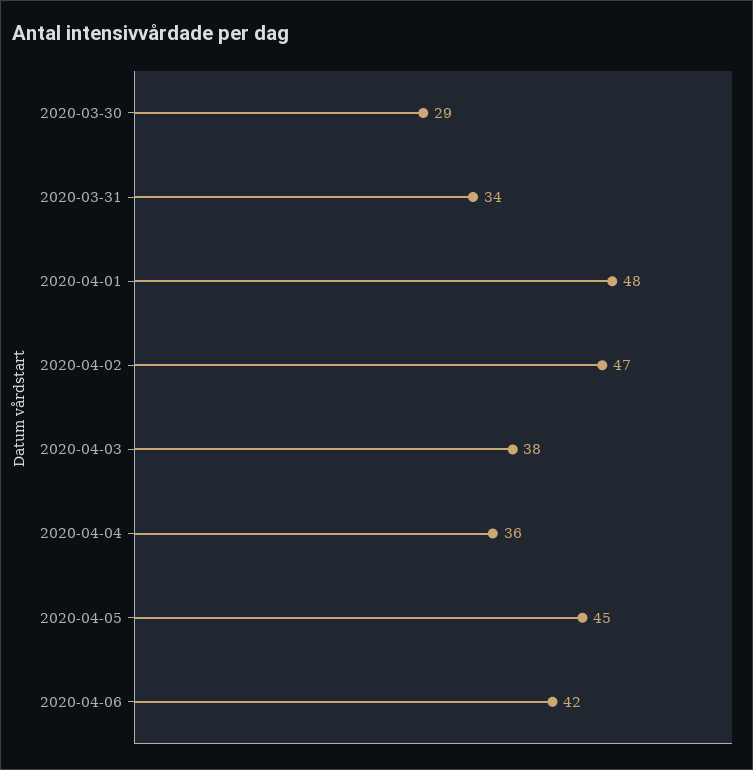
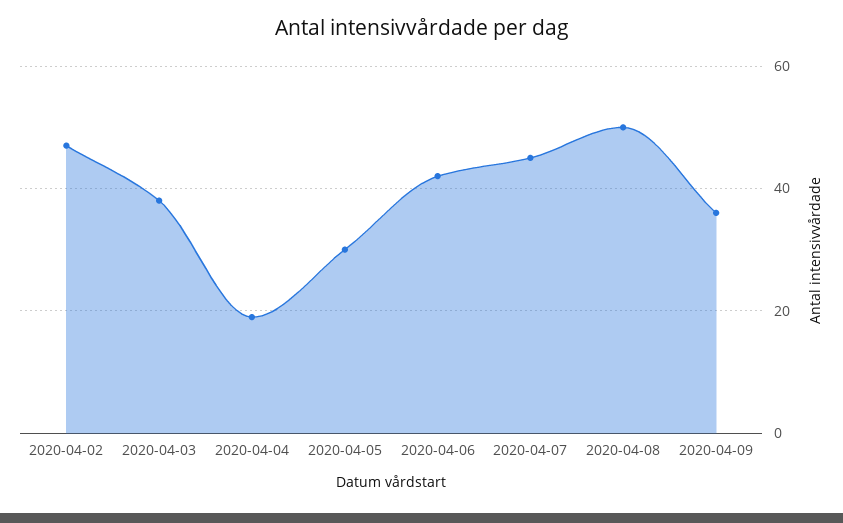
2020-03-30: 29 -> none
2020-03-31: 34 -> none
2020-04-01: 48 -> none
2020-04-04: 36 -> 20
2020-04-05: 45 -> 30
2020-04-07: none -> 45
2020-04-08: none -> 50
2020-04-09: none -> 35

